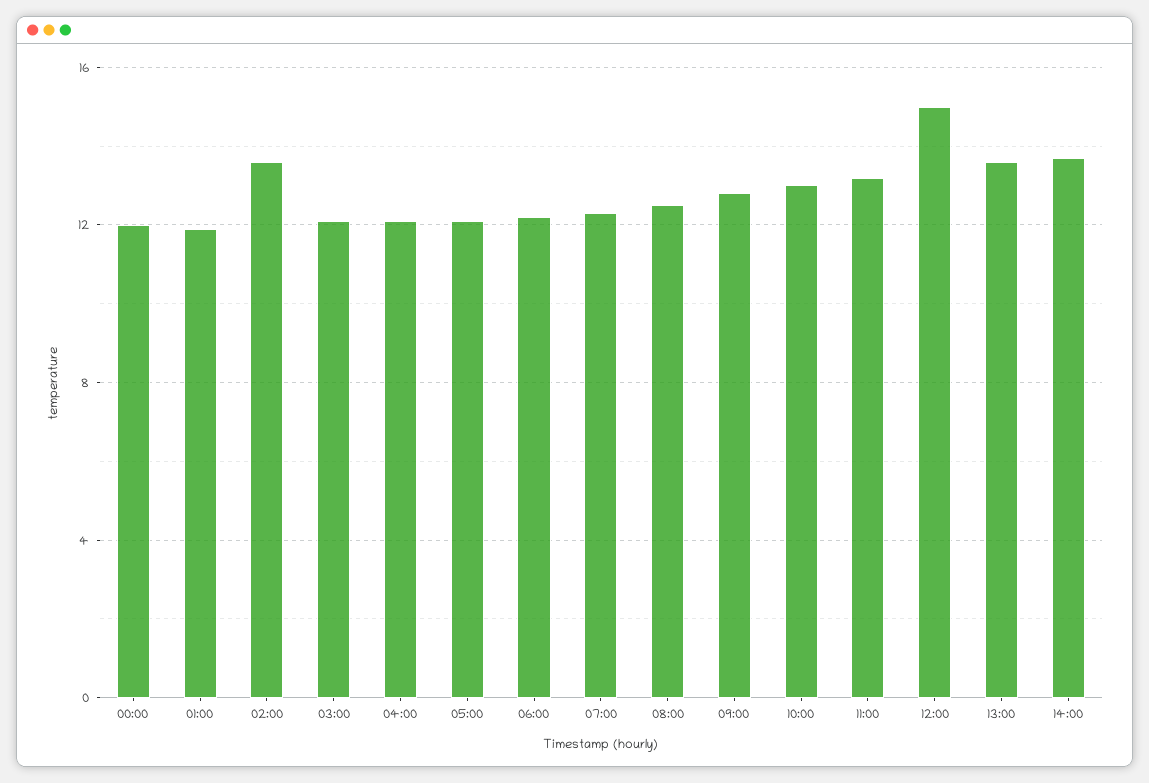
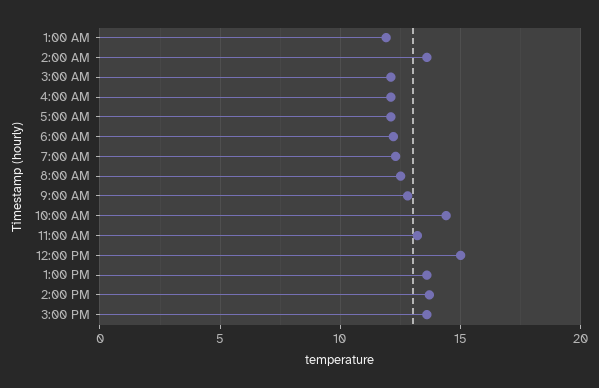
00:00: 12 -> none
10:00: 13 -> 14.5
3:00 PM: none -> 13.5

